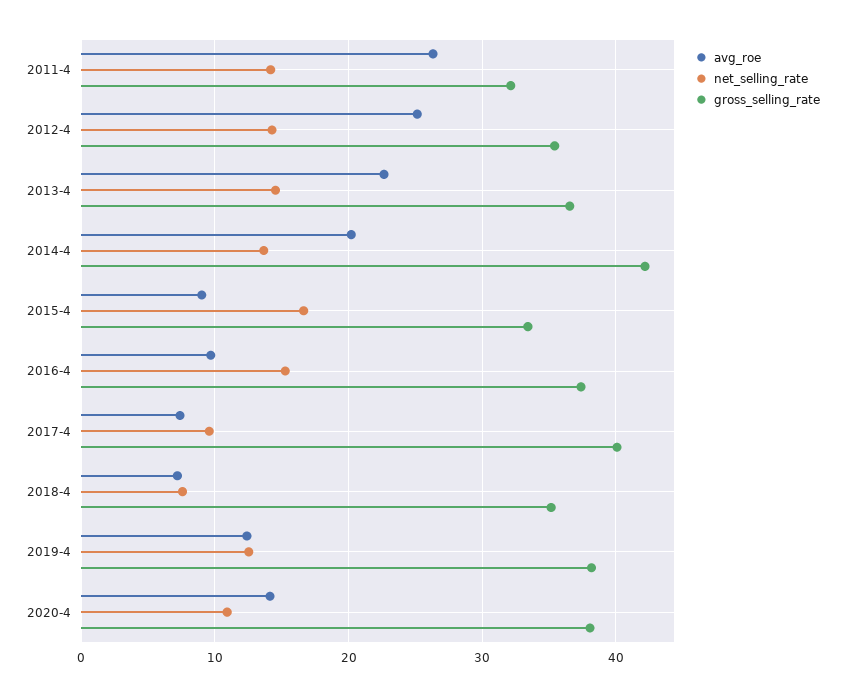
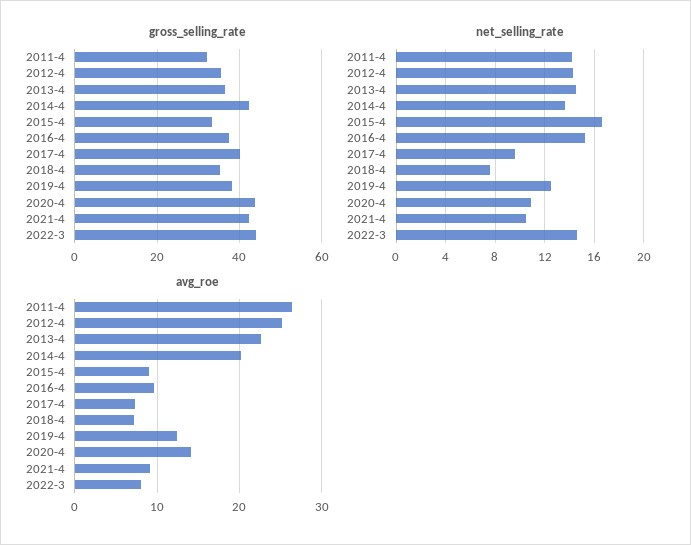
gross_selling_rate, 2020-4: 38 -> 44
gross_selling_rate, 2021-4: none -> 42
gross_selling_rate, 2022-3: none -> 44
net_selling_rate, 2021-4: none -> 10.5
net_selling_rate, 2022-3: none -> 14.5
avg_roe, 2021-4: none -> 9
avg_roe, 2022-3: none -> 8

